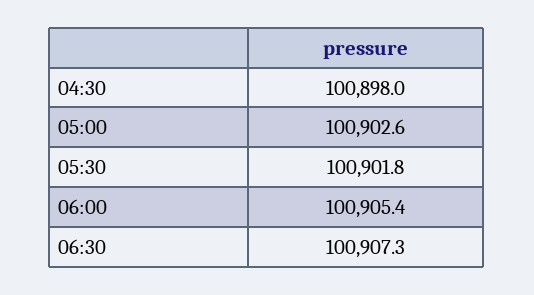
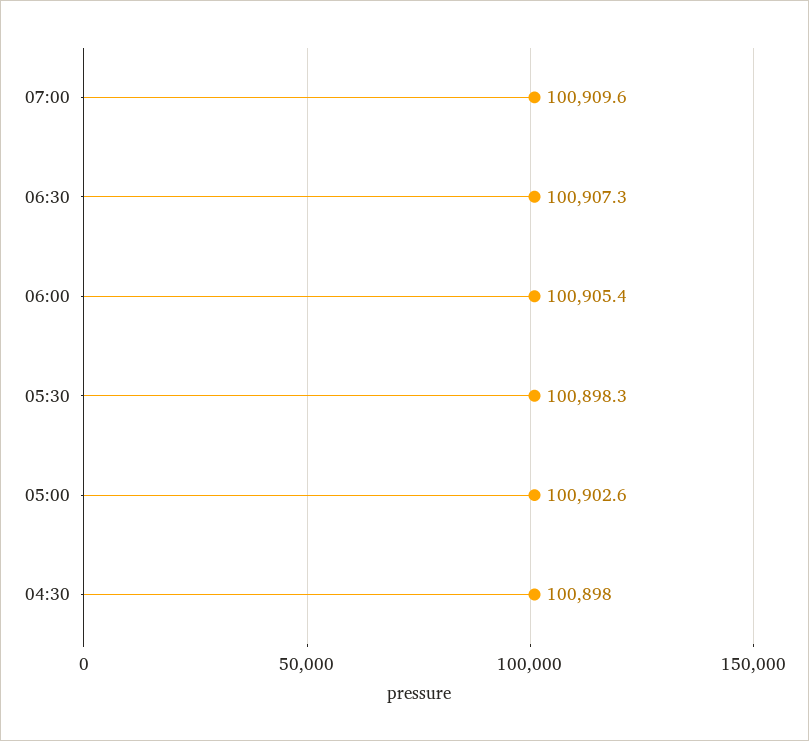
05:30: 100901.8 -> 100898.3
07:00: none -> 100909.6

